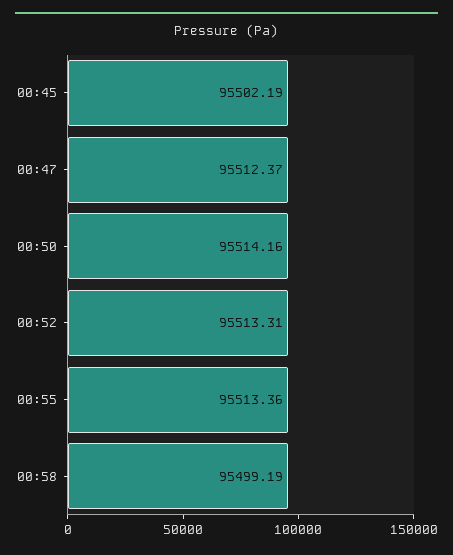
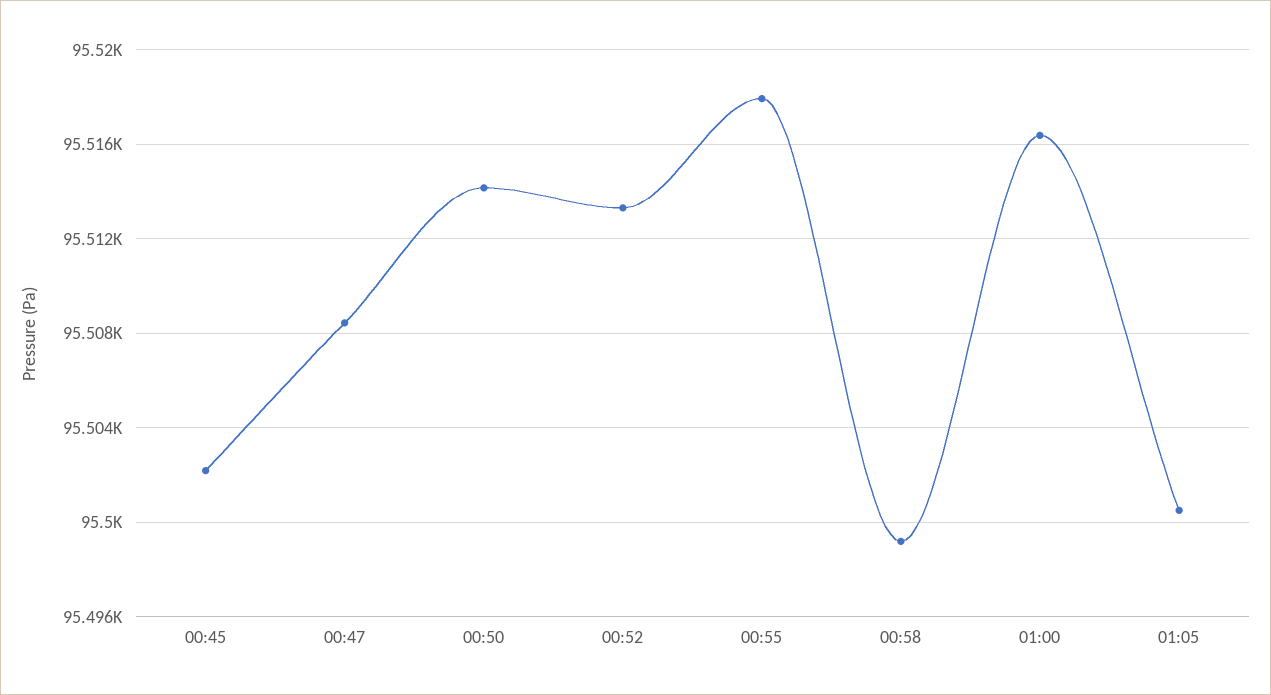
00:47: 95512.37 -> 95508.5
00:55: 95513.36 -> 95518
01:00: none -> 95516.5
01:05: none -> 95500.5

